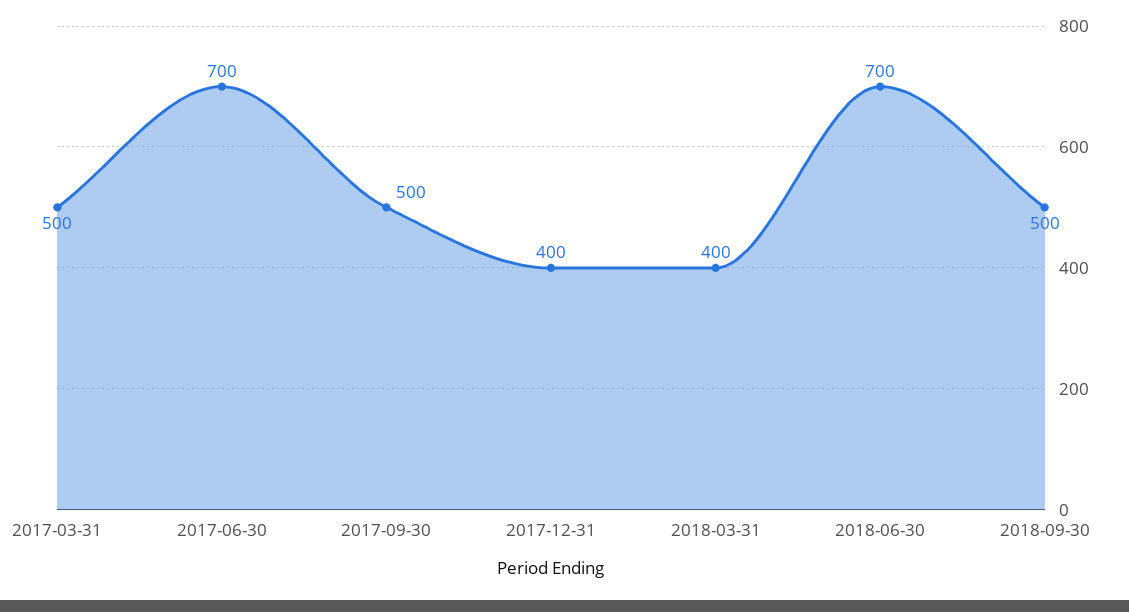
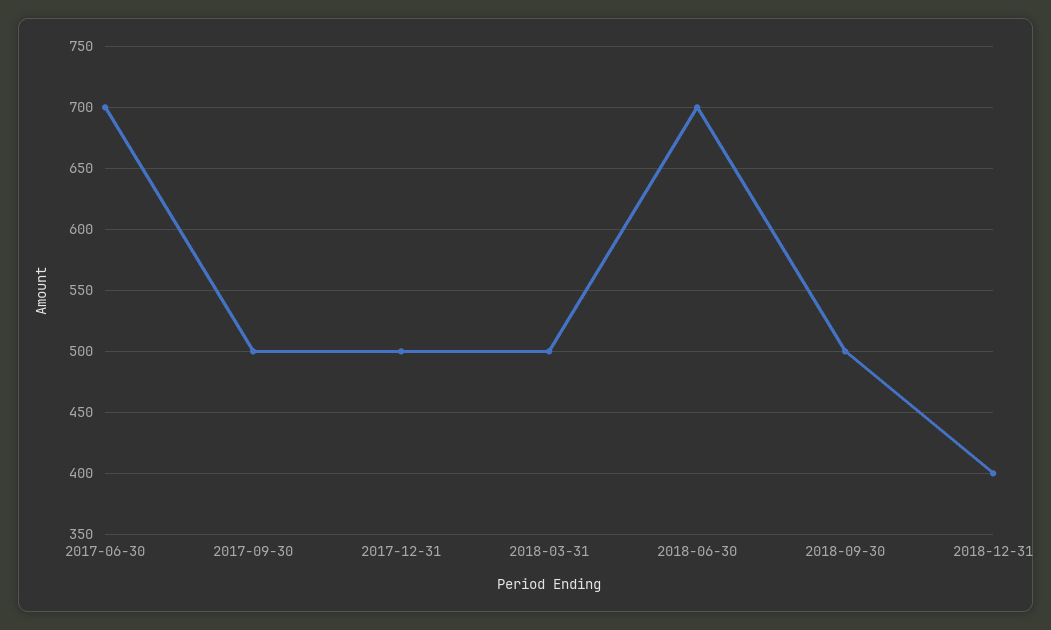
2017-03-31: 500 -> none
2017-12-31: 400 -> 500
2018-03-31: 400 -> 500
2018-12-31: none -> 400

